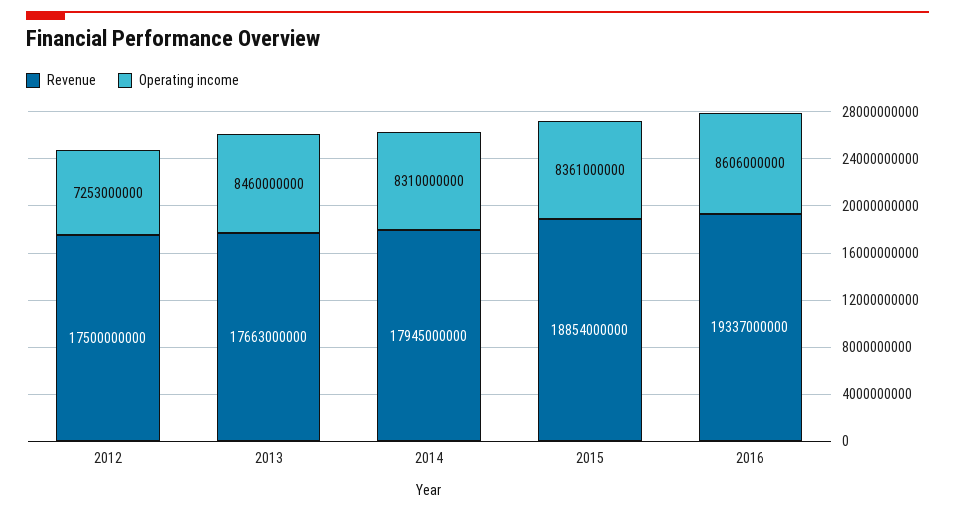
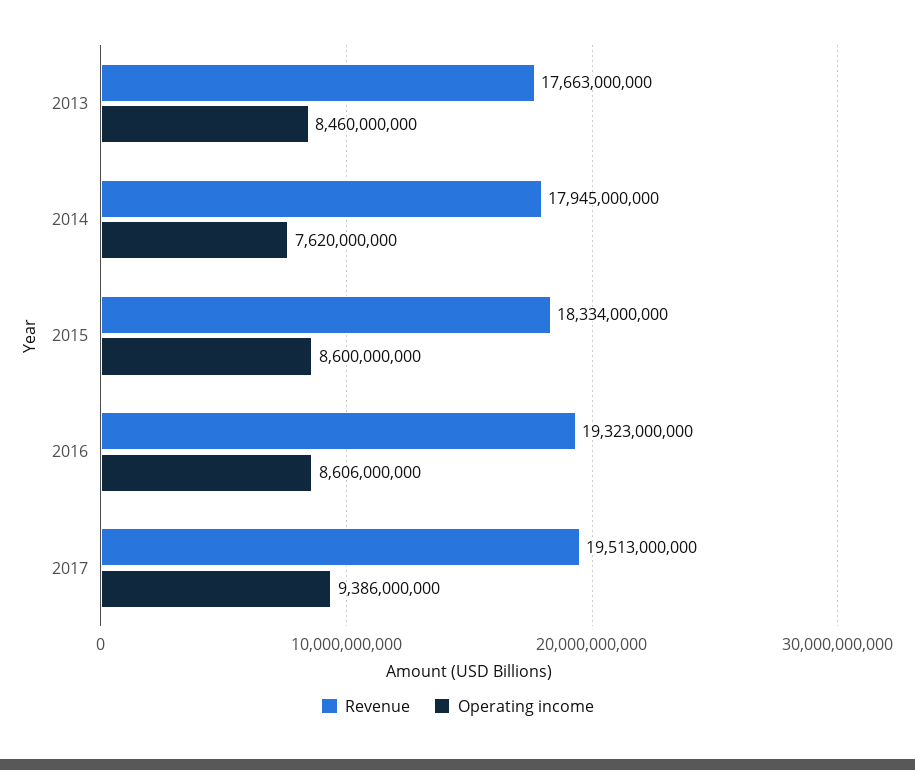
Revenue, 2012: 17500000000 -> none
Operating income, 2012: 7253000000 -> none
Operating income, 2014: 8310000000 -> 7620000000
Revenue, 2015: 18854000000 -> 18334000000
Operating income, 2015: 8361000000 -> 8600000000
Revenue, 2016: 19337000000 -> 19323000000
Revenue, 2017: none -> 19513000000
Operating income, 2017: none -> 9386000000

